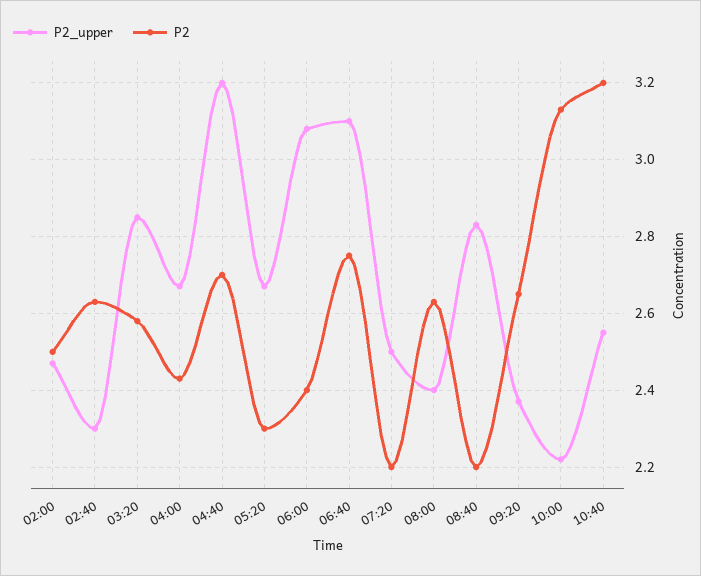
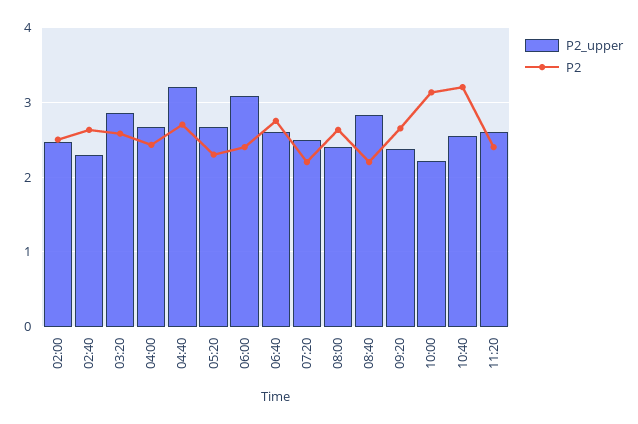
P2_upper, 06:40: 3.1 -> 2.6
P2_upper, 11:20: none -> 2.6
P2, 11:20: none -> 2.4

